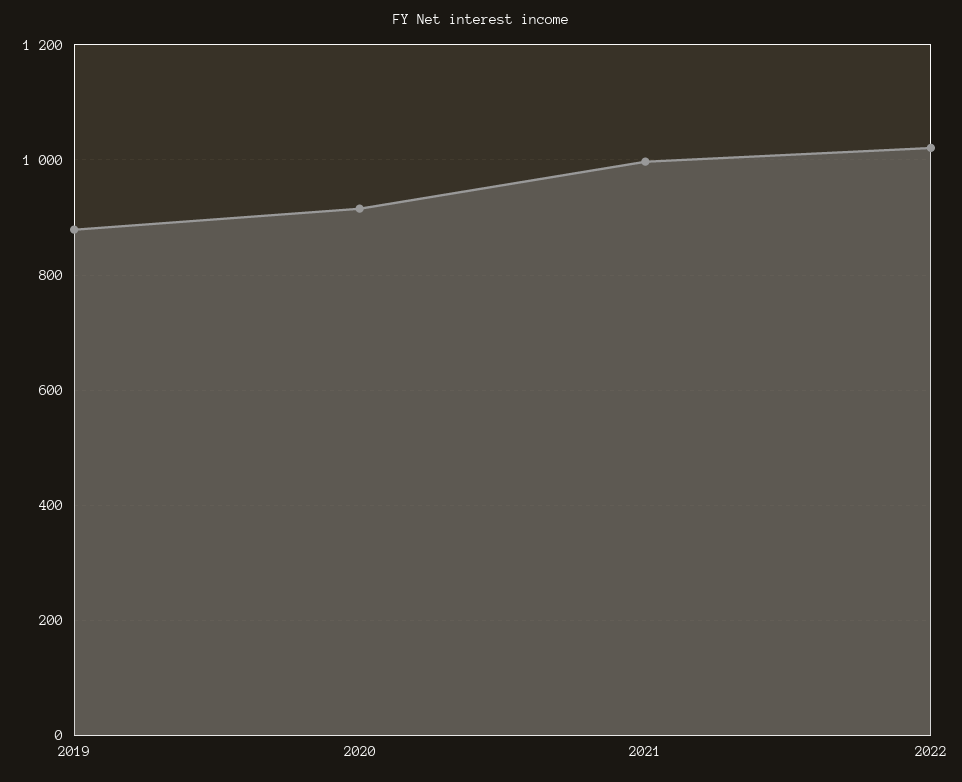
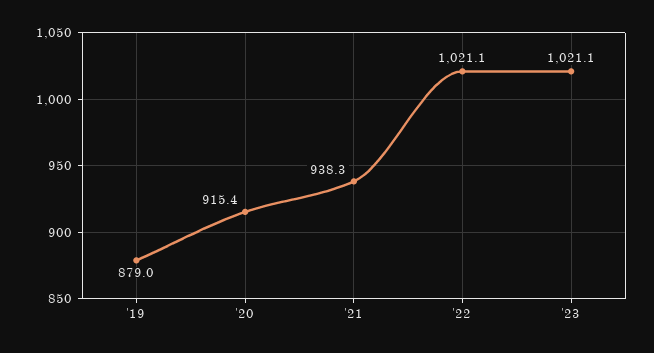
2021: 1000 -> 938.3
'23: none -> 1021.1

